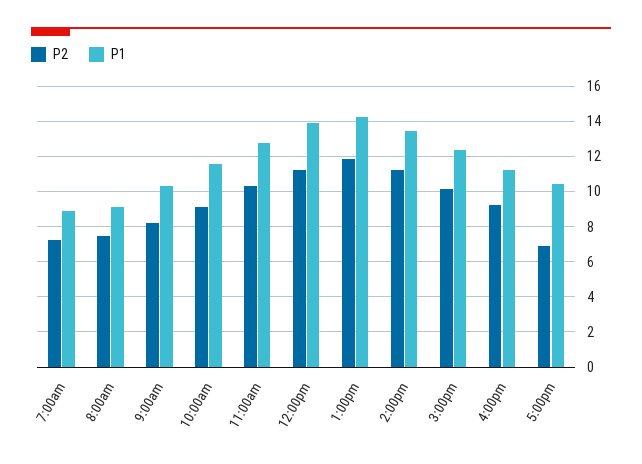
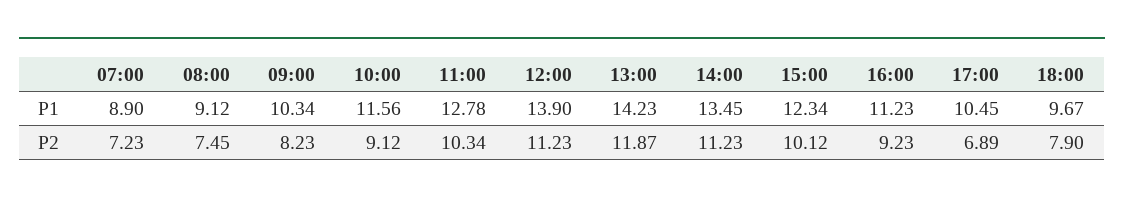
P1, 18:00: none -> 9.67
P2, 18:00: none -> 7.9

